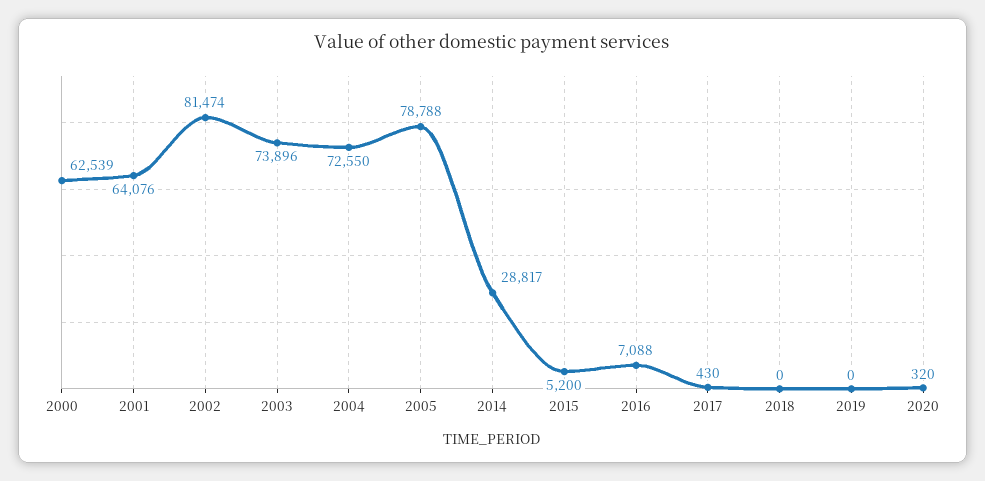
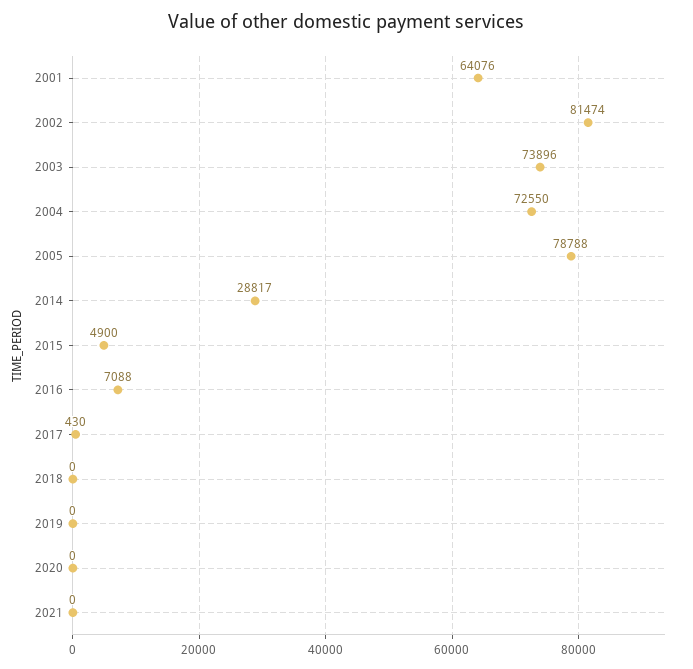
2000: 62539 -> none
2015: 5200 -> 4900
2020: 320 -> 0
2021: none -> 0

